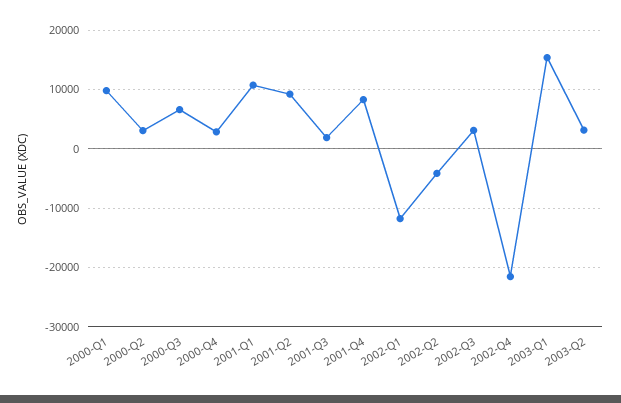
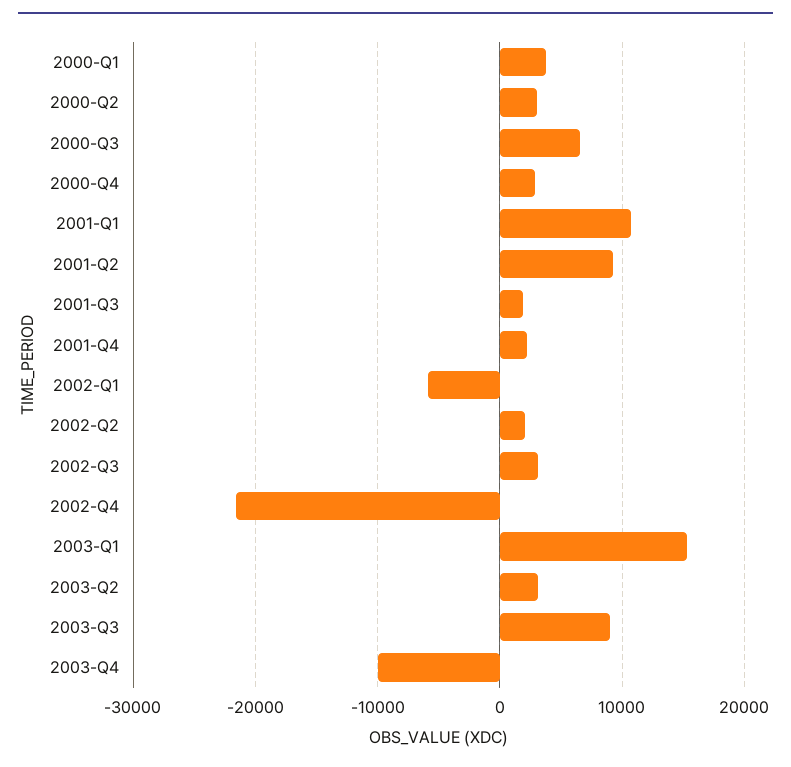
2000-Q1: 10000 -> 4000
2001-Q4: 8000 -> 2000
2002-Q1: -12000 -> -6000
2002-Q2: -4000 -> 2000
2003-Q3: none -> 9000
2003-Q4: none -> -10000

